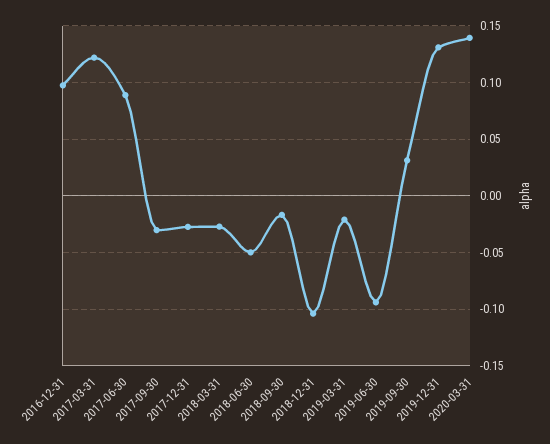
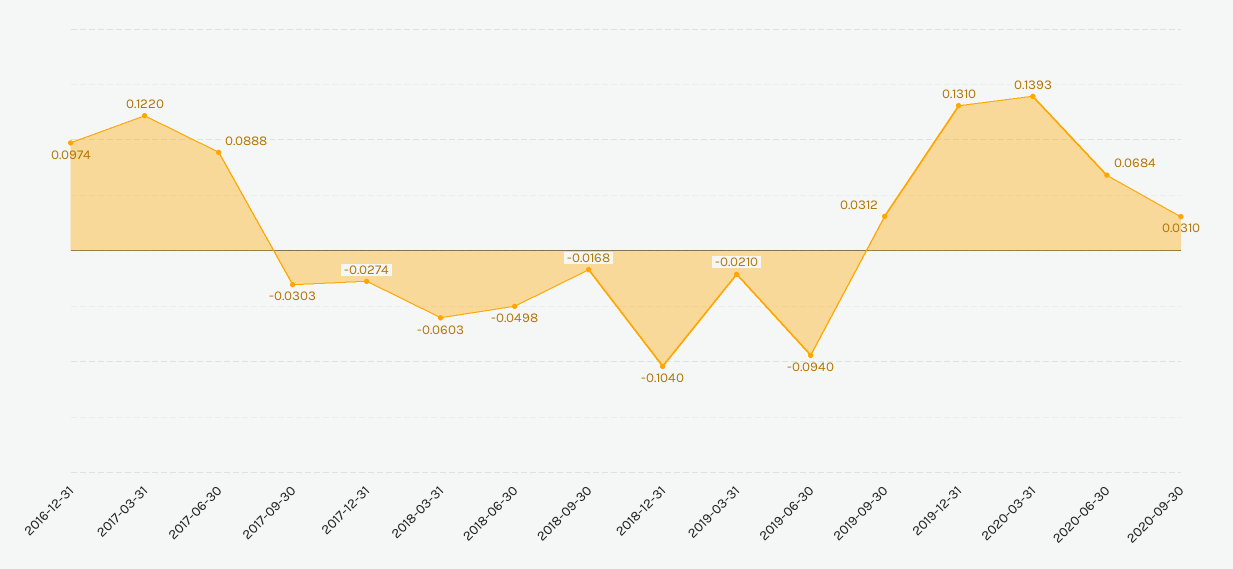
2018-03-31: -0.03 -> -0.0603
2020-06-30: none -> 0.0684
2020-09-30: none -> 0.031

